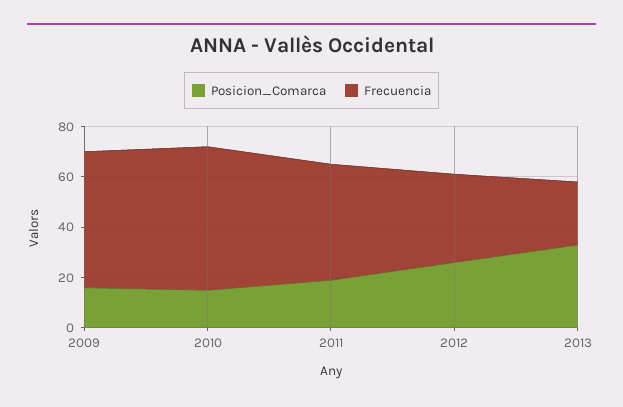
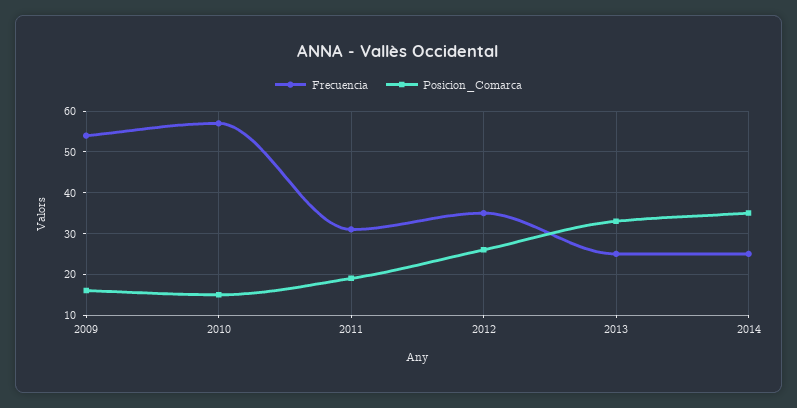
Frecuencia, 2011: 45 -> 30
Frecuencia, 2014: none -> 25
Posicion_Comarca, 2014: none -> 35

